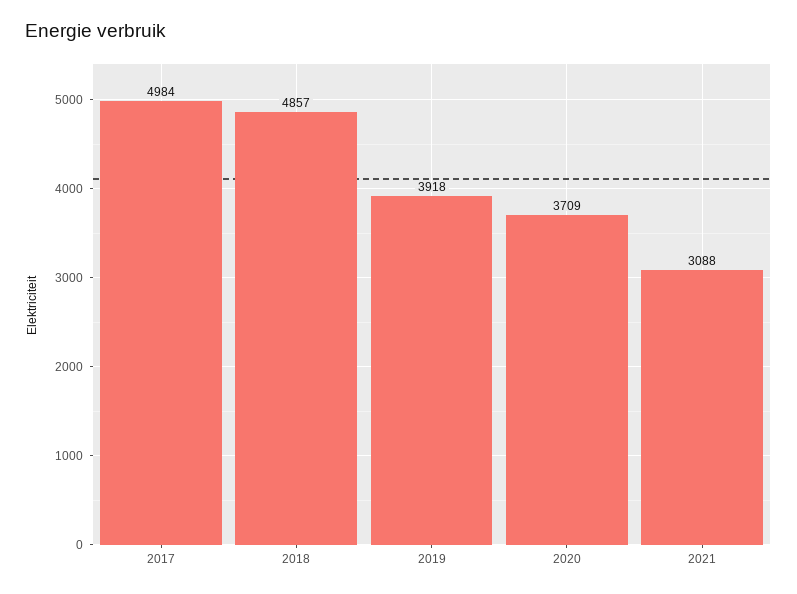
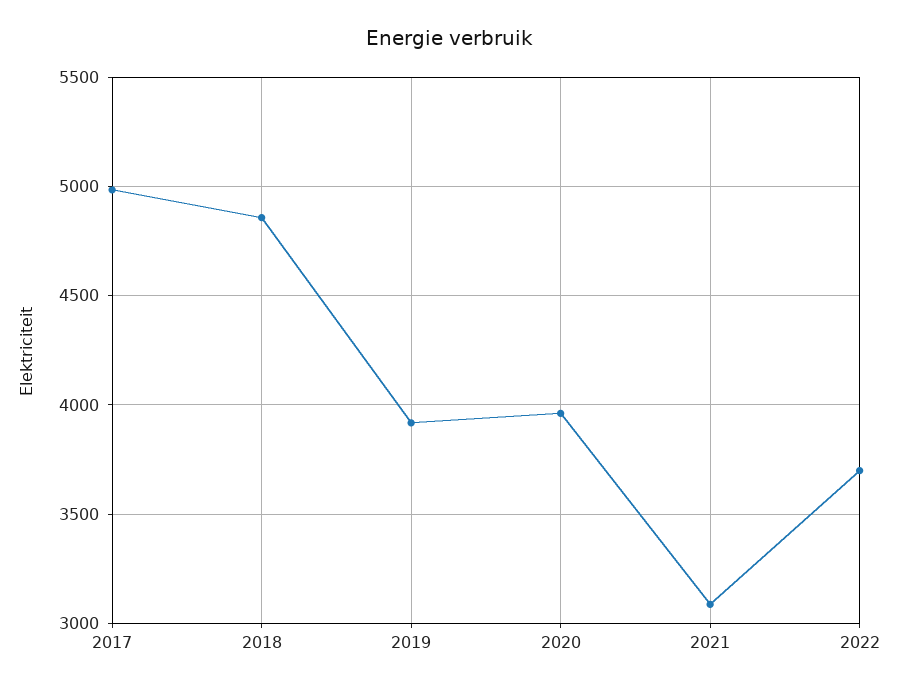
2020: 3709 -> 3950
2022: none -> 3700

